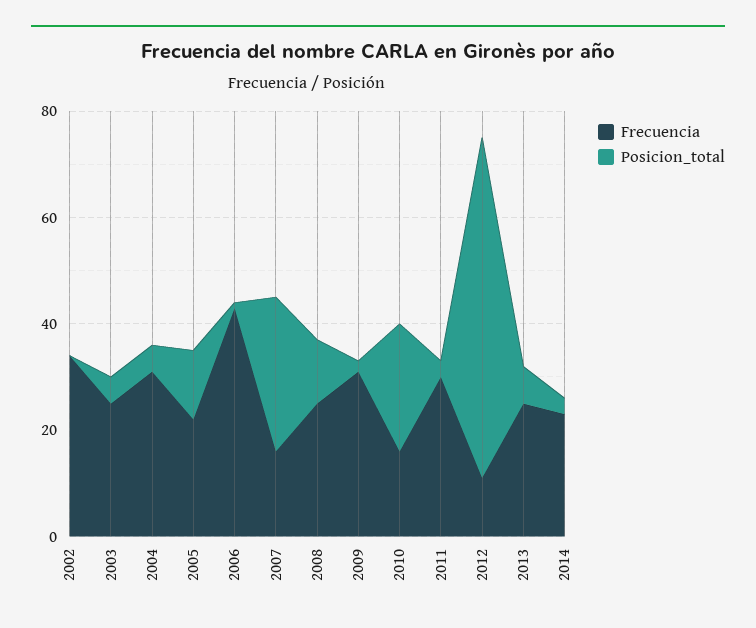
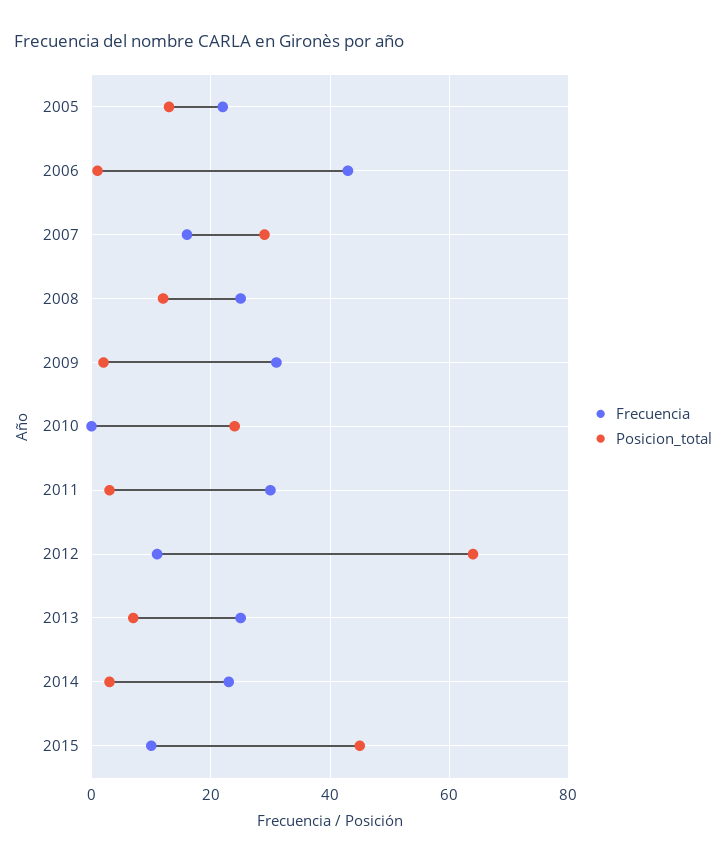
Frecuencia, 2002: 35 -> none
Posicion_total, 2002: 0 -> none
Frecuencia, 2003: 25 -> none
Posicion_total, 2003: 5 -> none
Frecuencia, 2004: 30 -> none
Posicion_total, 2004: 5 -> none
Frecuencia, 2010: 15 -> 0
Frecuencia, 2015: none -> 10
Posicion_total, 2015: none -> 45

